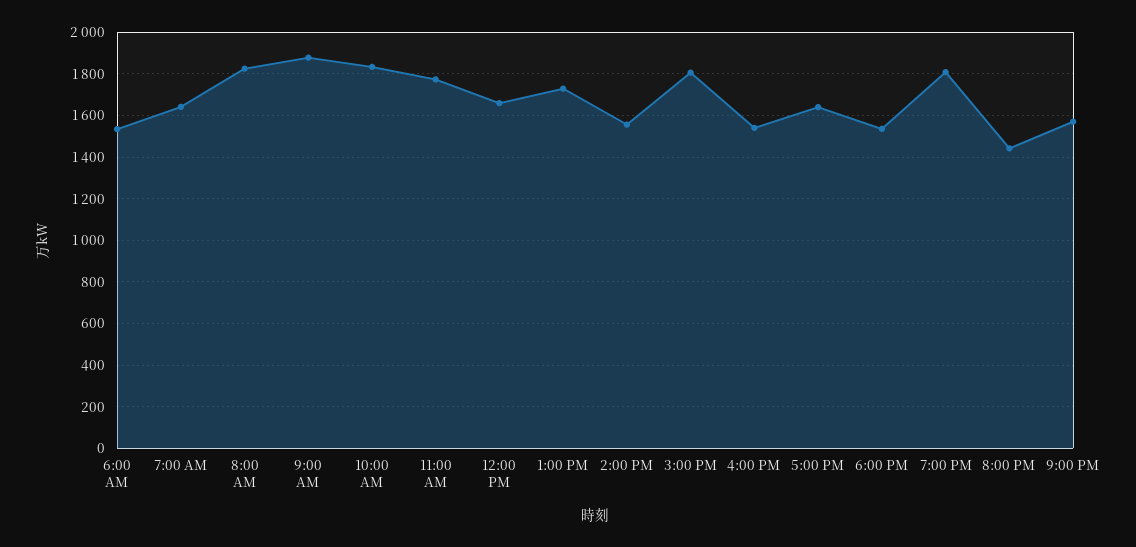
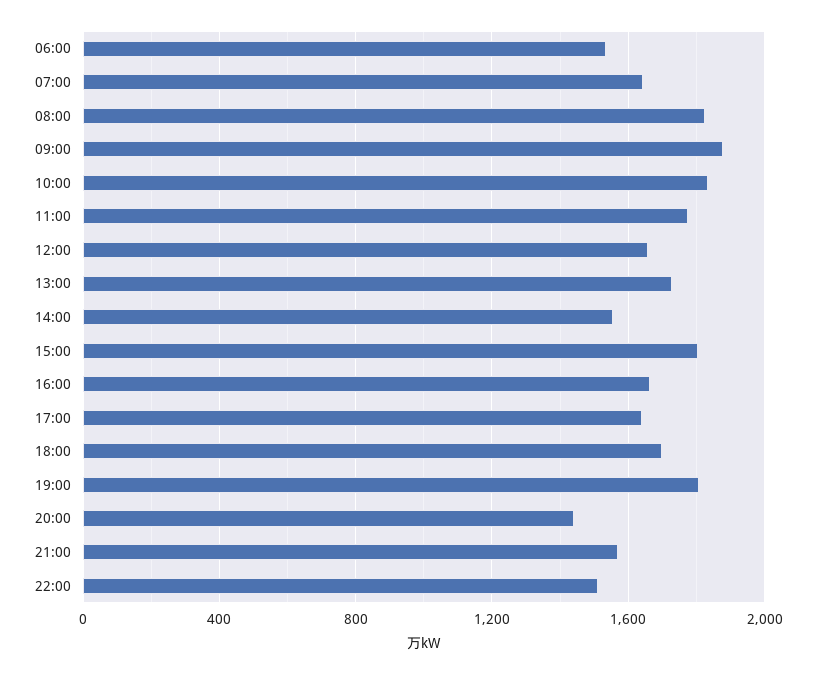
4:00 PM: 1550 -> 1650
6:00 PM: 1550 -> 1700
22:00: none -> 1500

